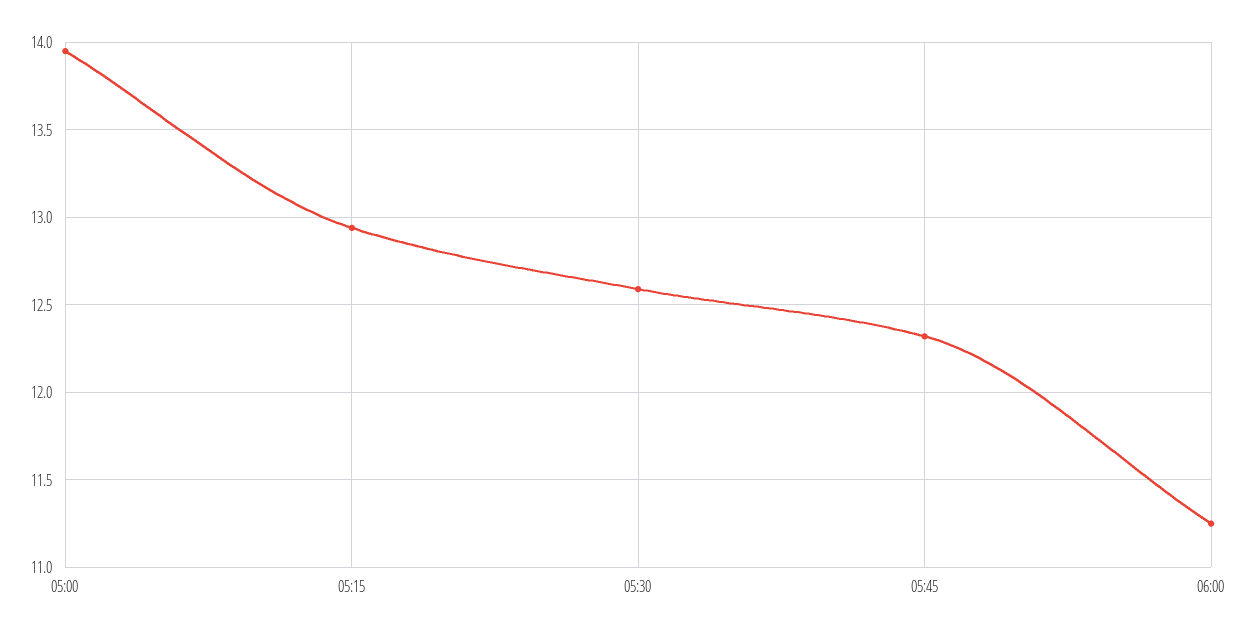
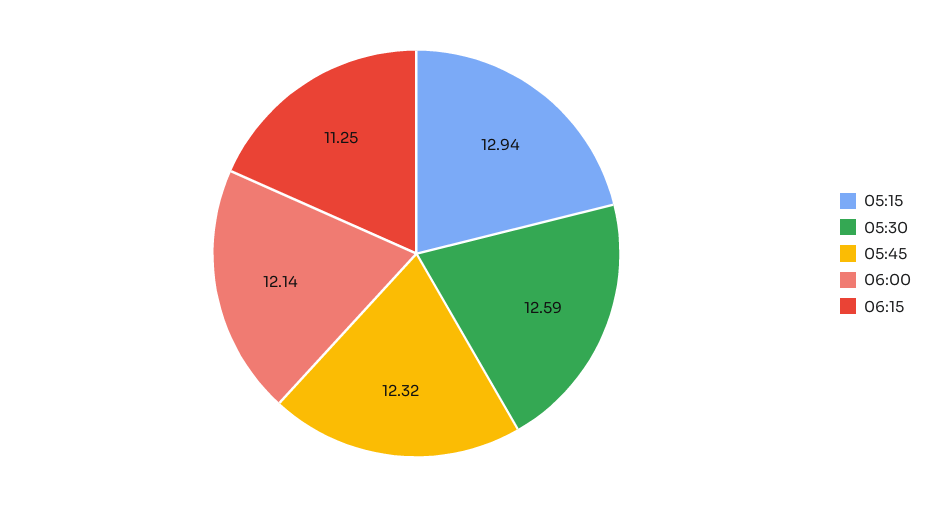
05:00: 13.95 -> none
06:00: 11.25 -> 12.14
06:15: none -> 11.25

